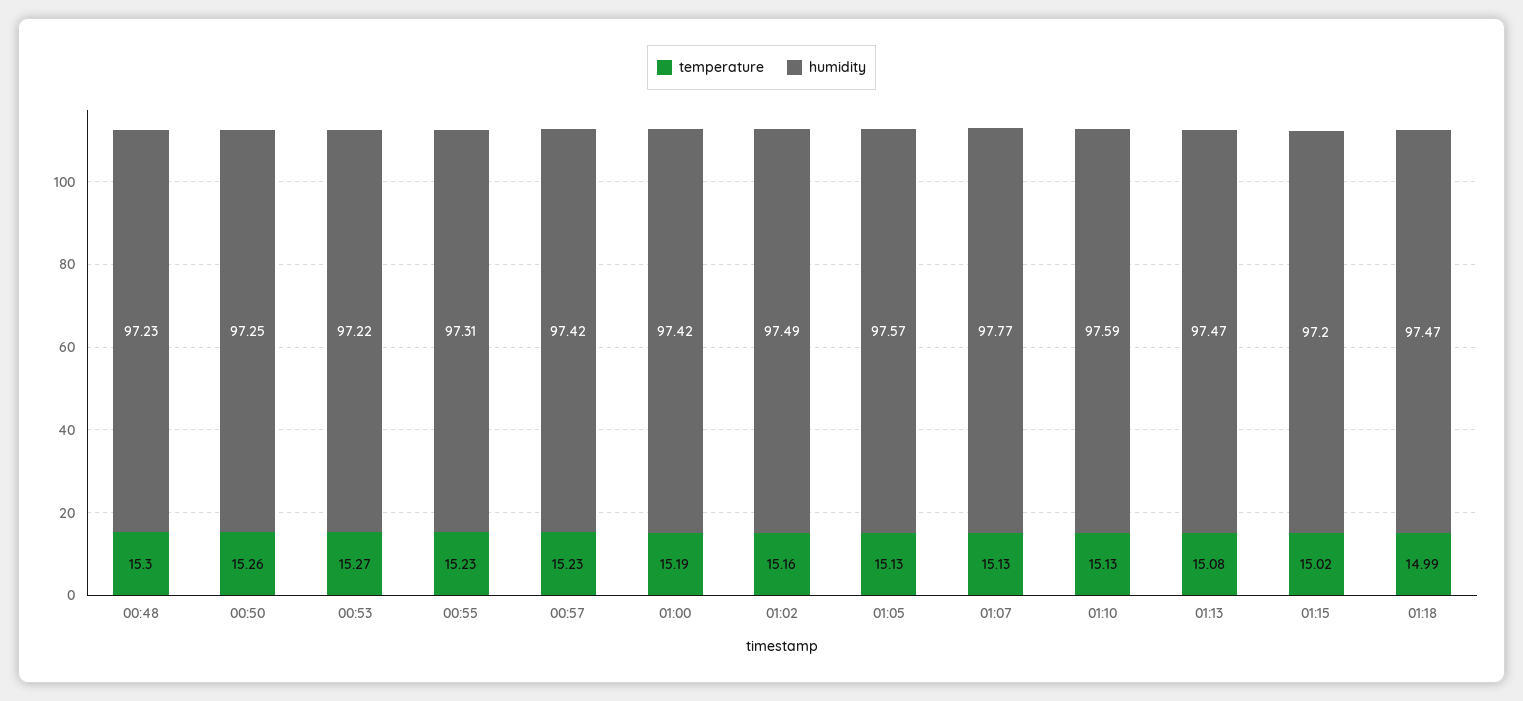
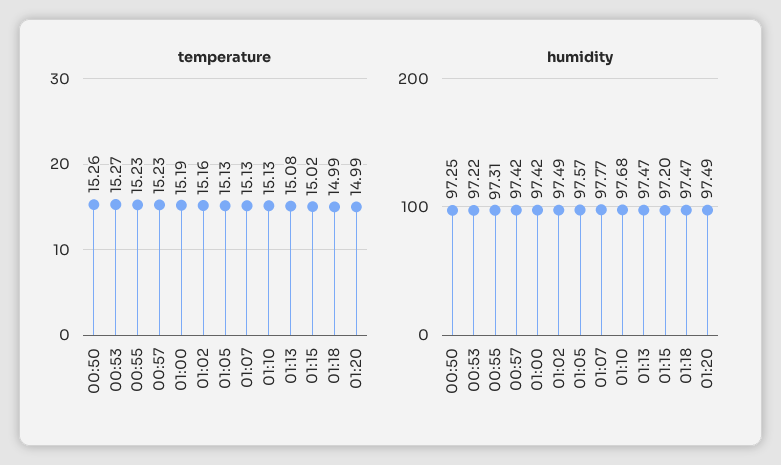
temperature, 00:48: 15.3 -> none
humidity, 00:48: 97.23 -> none
humidity, 01:10: 97.59 -> 97.68
temperature, 01:20: none -> 14.99
humidity, 01:20: none -> 97.49

